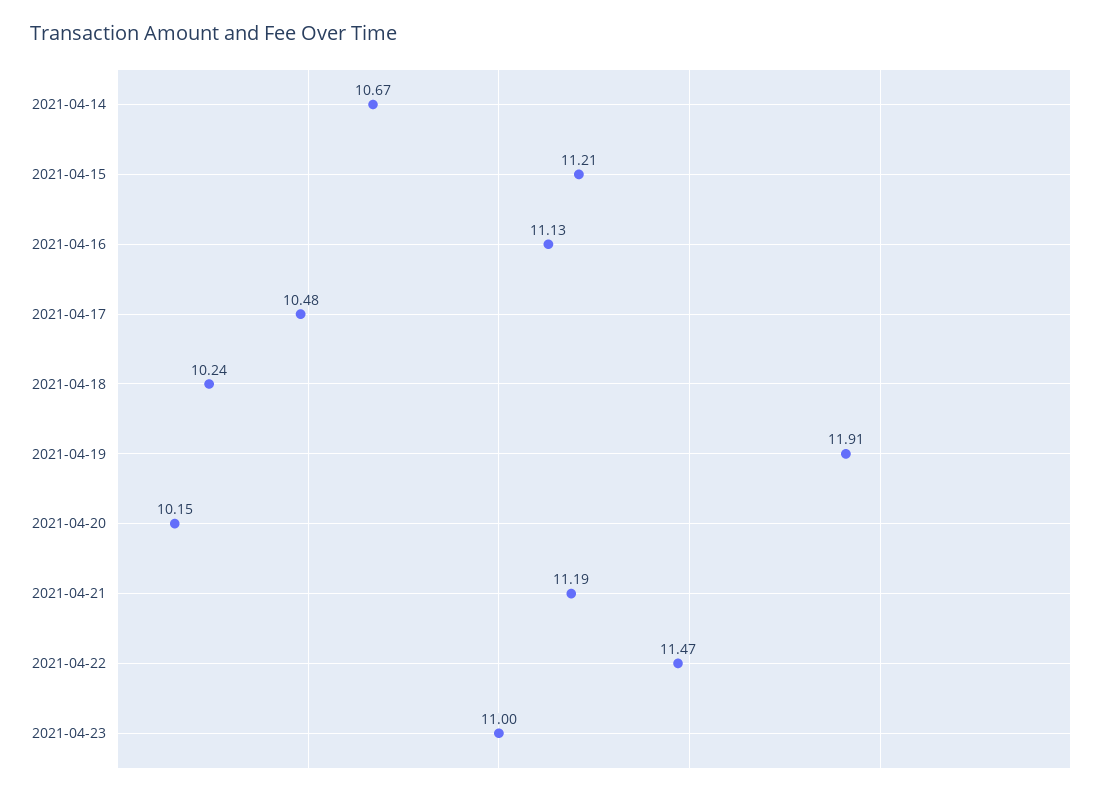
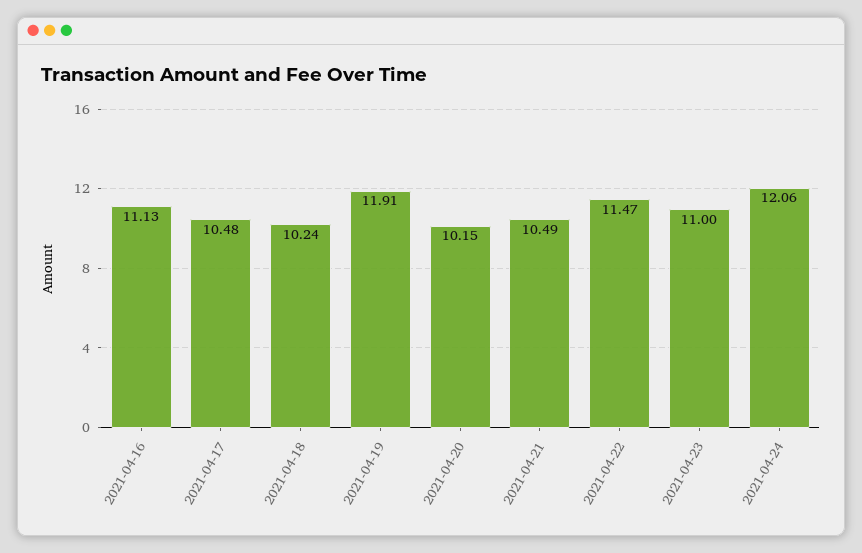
2021-04-14: 10.67 -> none
2021-04-15: 11.21 -> none
2021-04-21: 11.19 -> 10.49
2021-04-24: none -> 12.06

